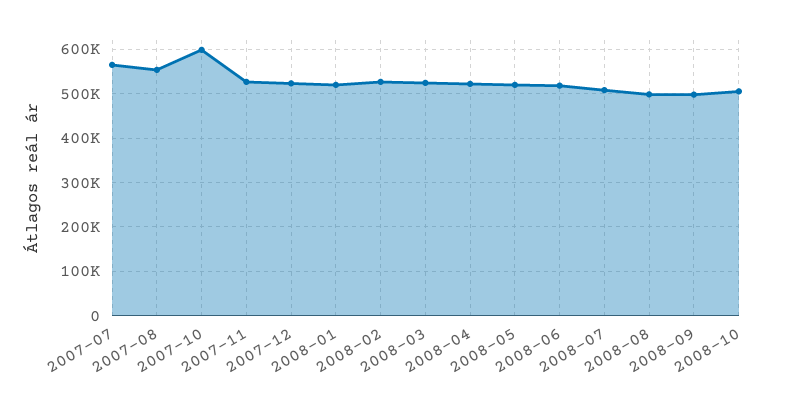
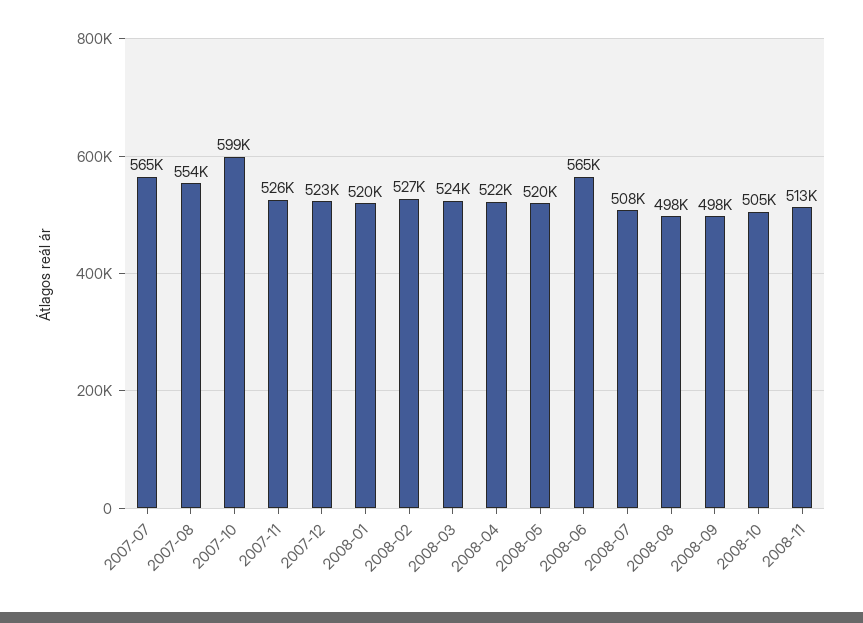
2008-06: 520000 -> 565000
2008-11: none -> 513000

